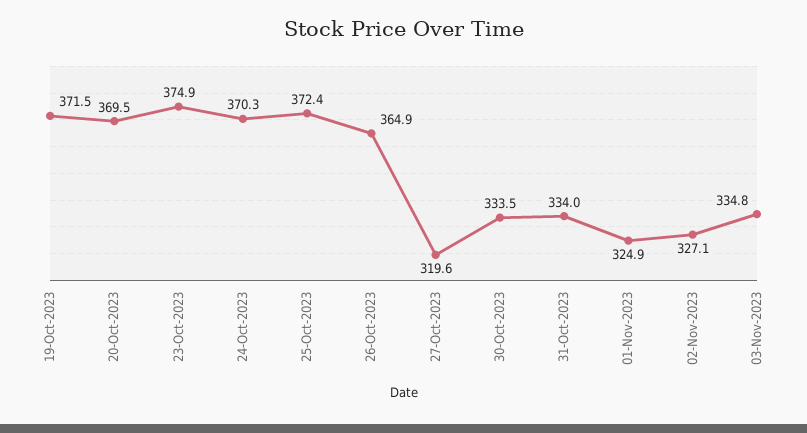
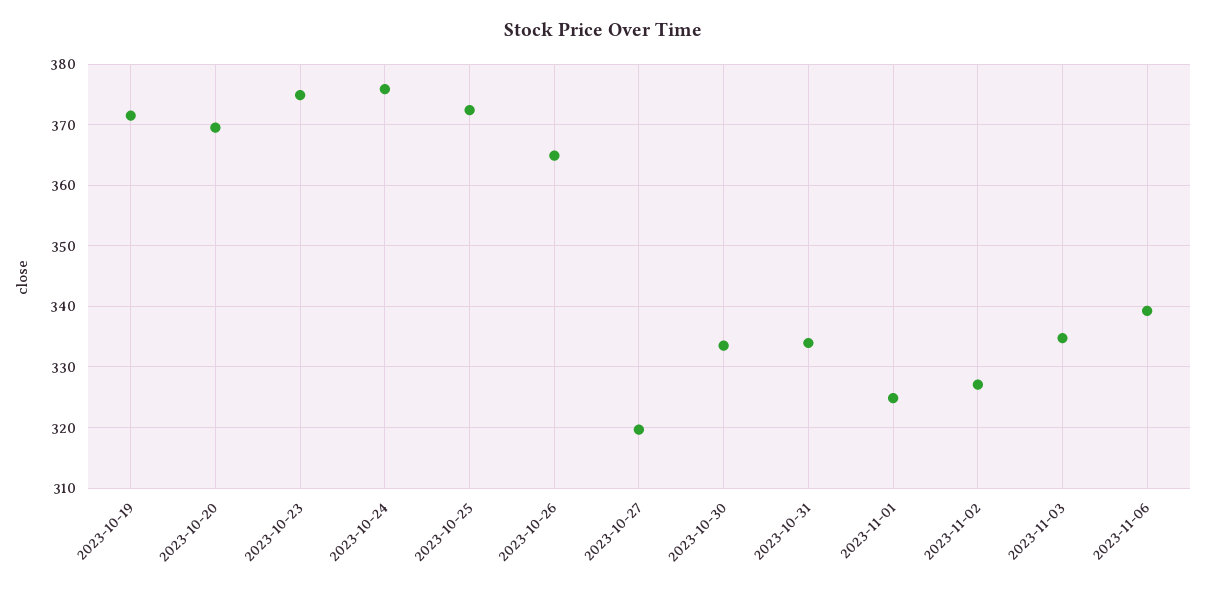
24-Oct-2023: 370.3 -> 376
2023-11-06: none -> 339

